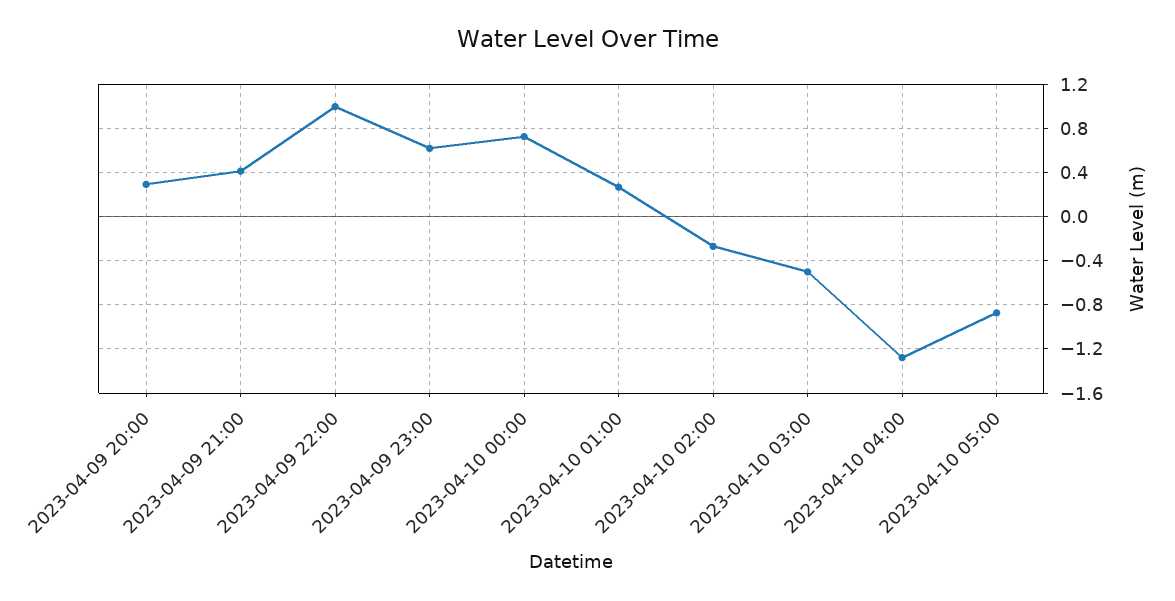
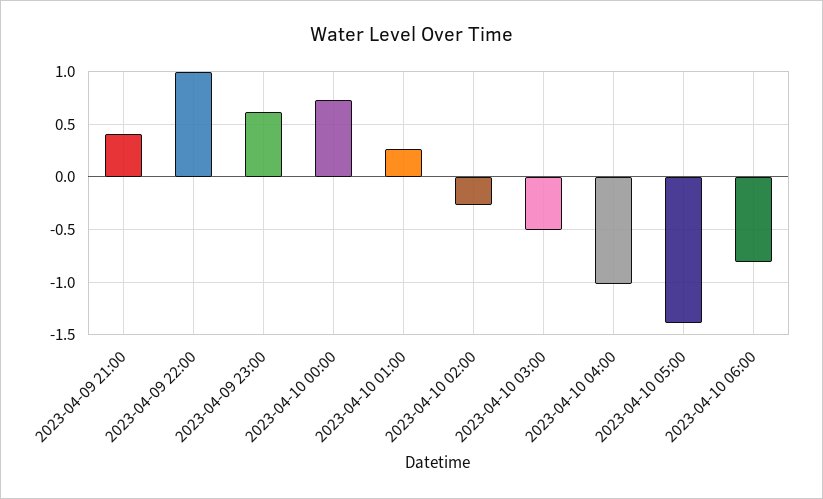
2023-04-09 20:00: 0.3 -> none
2023-04-10 04:00: -1.3 -> -1
2023-04-10 05:00: -0.9 -> -1.4
2023-04-10 06:00: none -> -0.8

